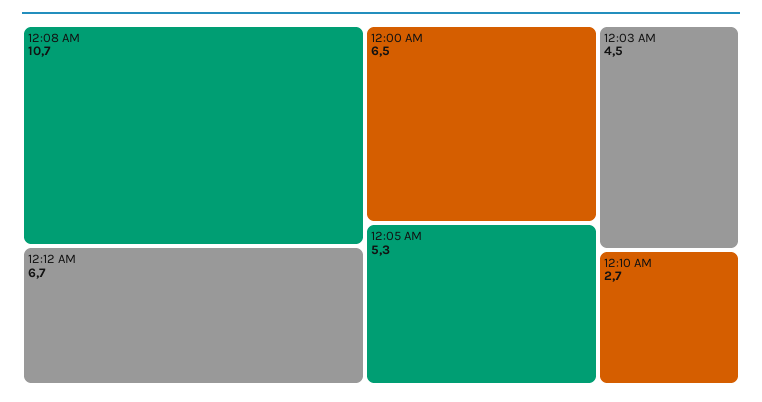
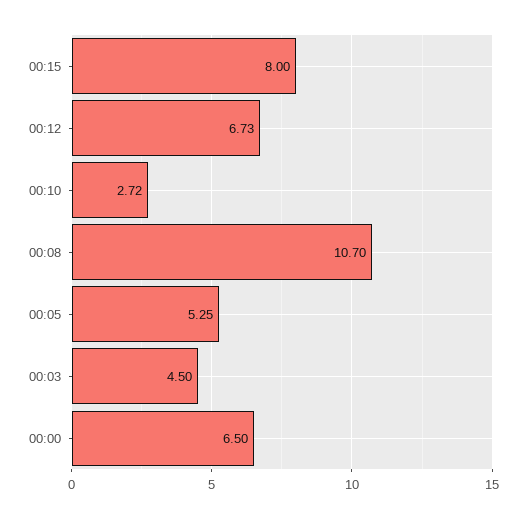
00:15: none -> 8

